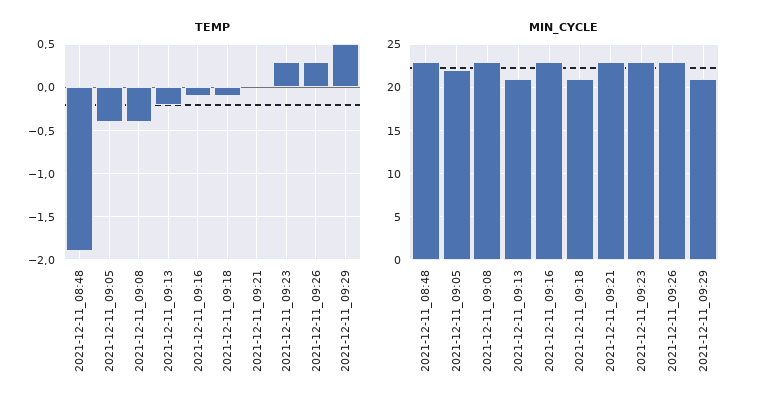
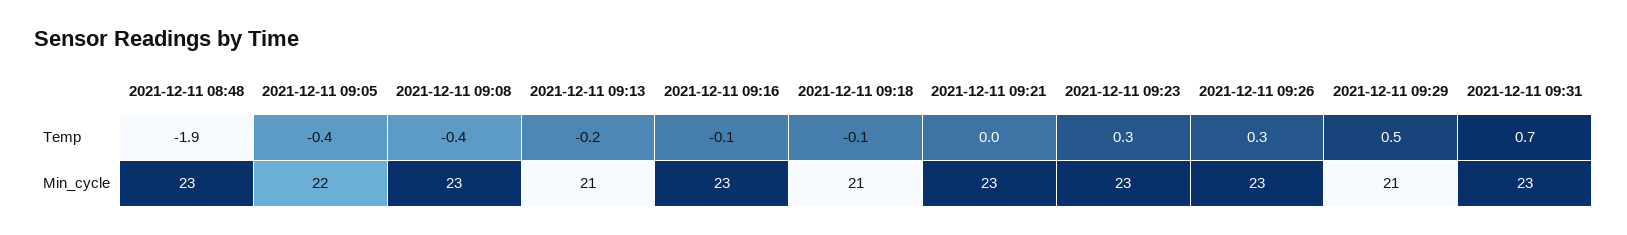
TEMP, 2021-12-11 09:31: none -> 0.7
MIN_CYCLE, 2021-12-11 09:31: none -> 23

